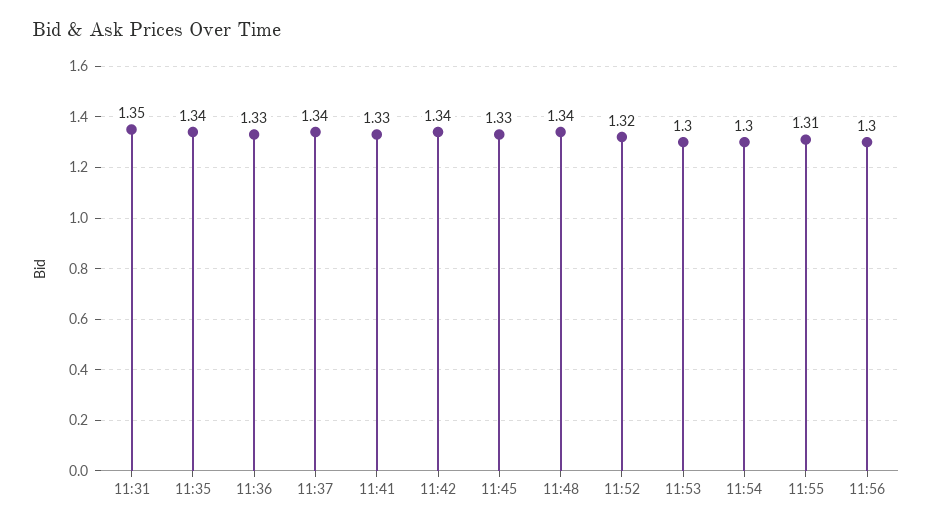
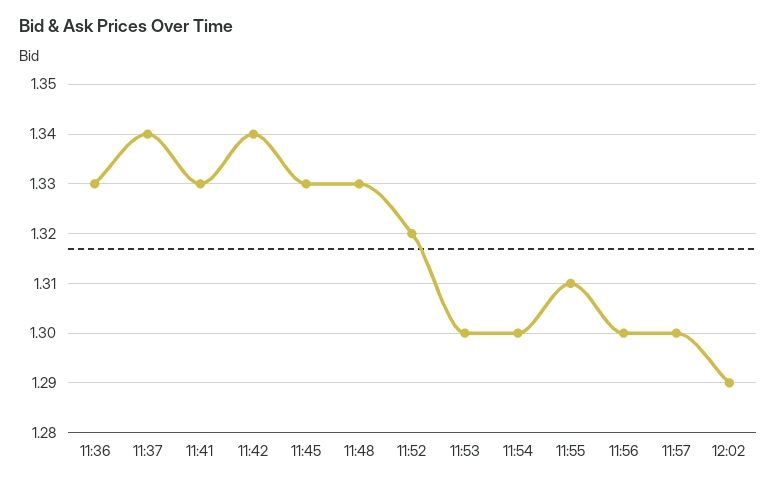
11:31: 1.35 -> none
11:35: 1.34 -> none
11:48: 1.34 -> 1.33
11:57: none -> 1.3
12:02: none -> 1.29

